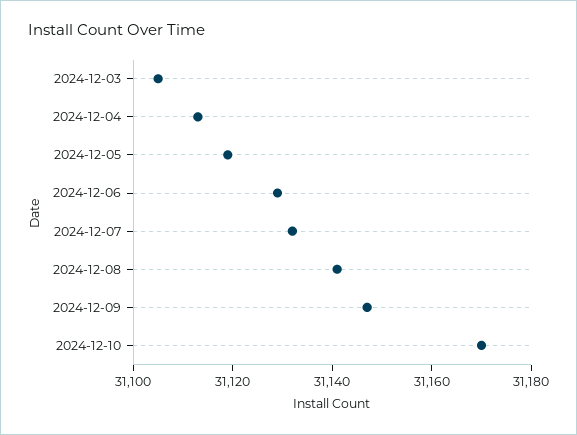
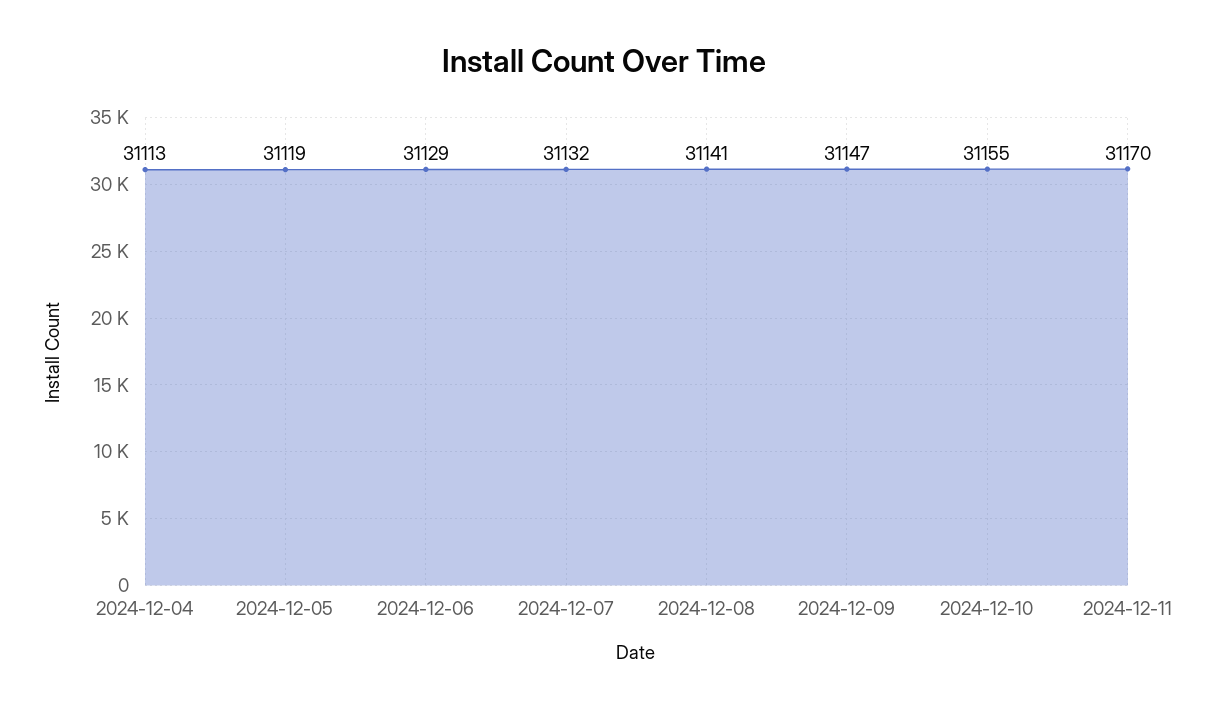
2024-12-03: 31105 -> none
2024-12-10: 31170 -> 31155
2024-12-11: none -> 31170

